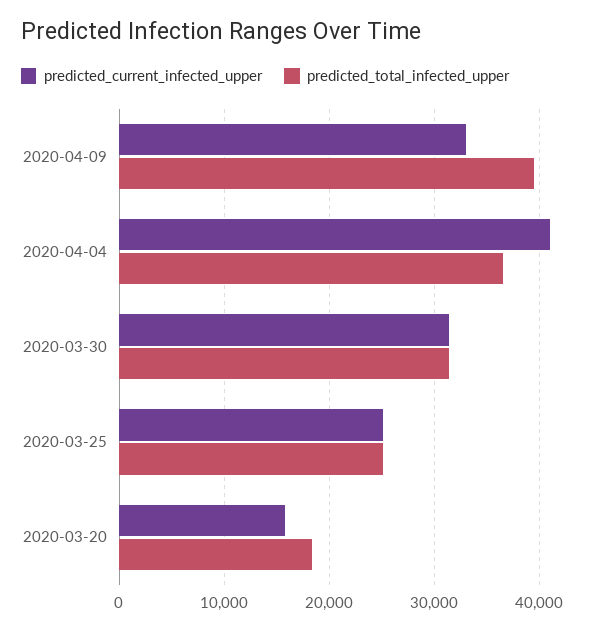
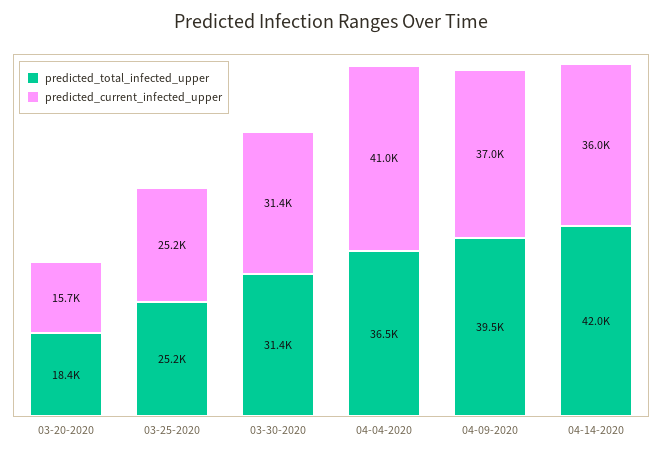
predicted_current_infected_upper, 2020-04-09: 33000 -> 37000
predicted_total_infected_upper, 04-14-2020: none -> 42000
predicted_current_infected_upper, 04-14-2020: none -> 36000

